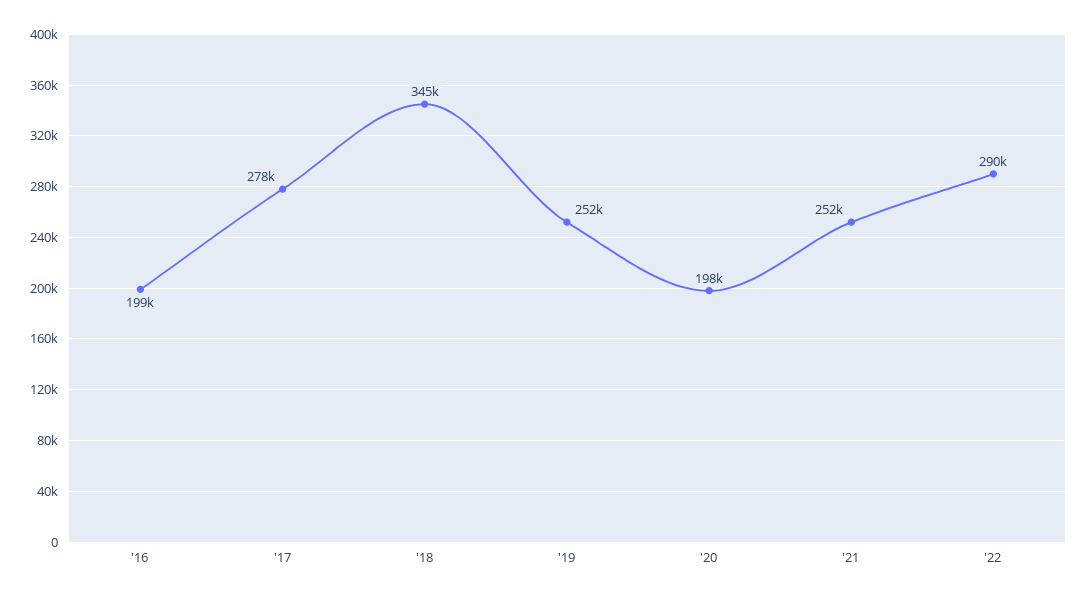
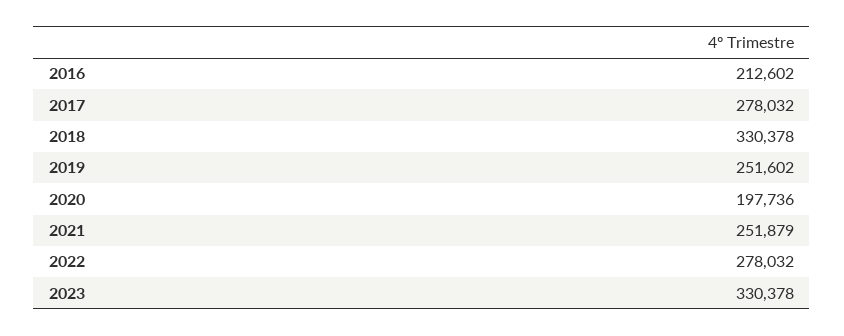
'16: 199000 -> 212602
'18: 345000 -> 330378
'22: 290000 -> 278032
2023: none -> 330378

